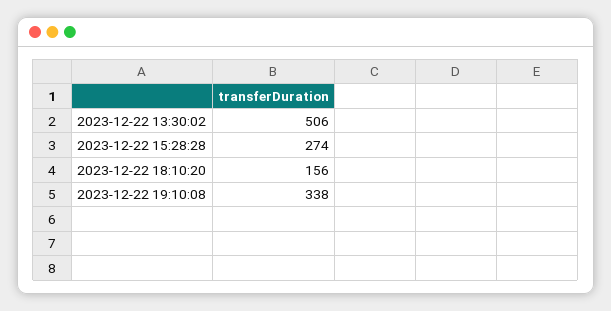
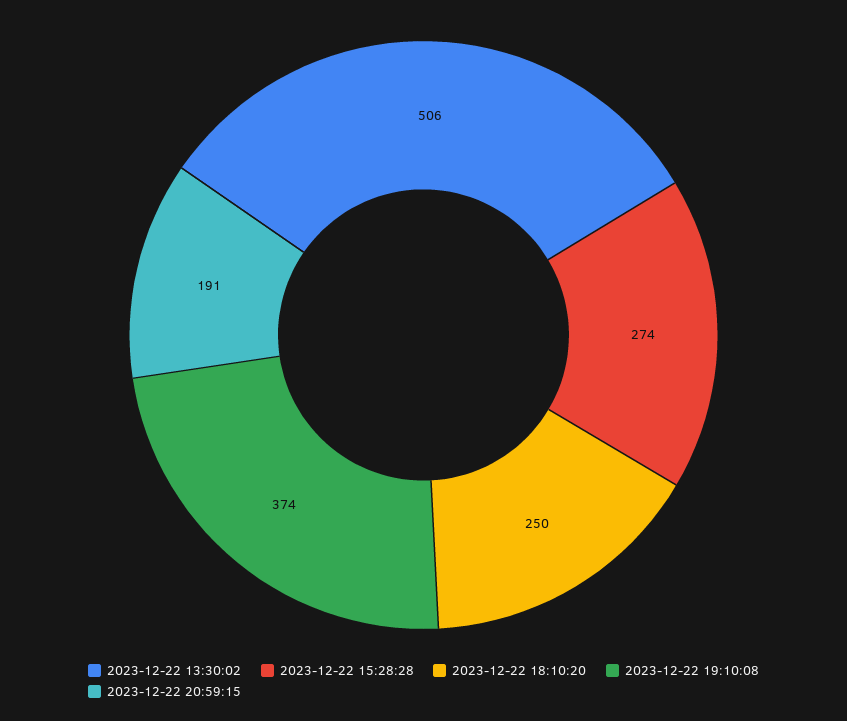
2023-12-22 18:10:20: 156 -> 250
2023-12-22 19:10:08: 338 -> 374
2023-12-22 20:59:15: none -> 191

